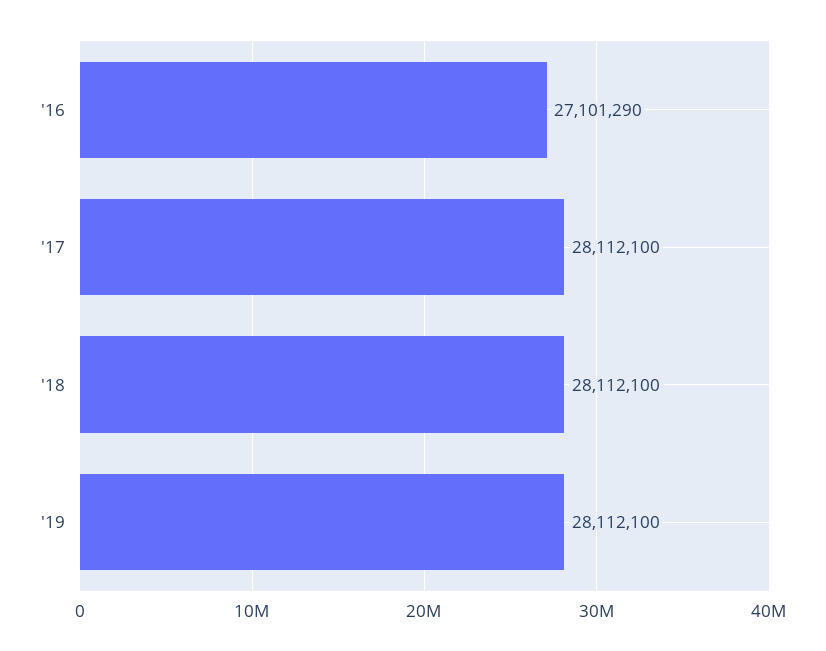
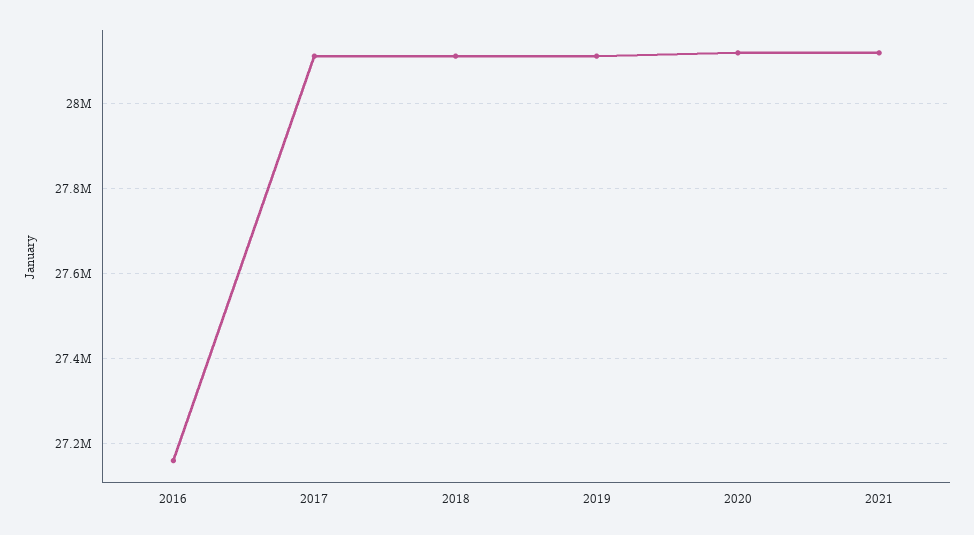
'16: 27101290 -> 27160000
2020: none -> 28120000
2021: none -> 28120000

